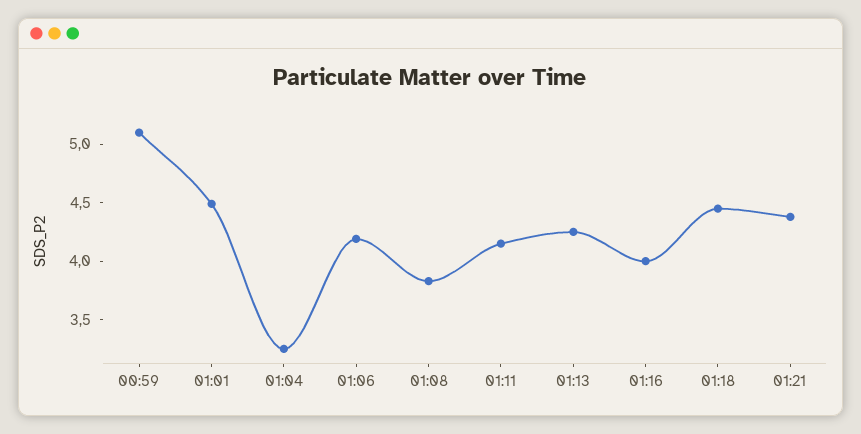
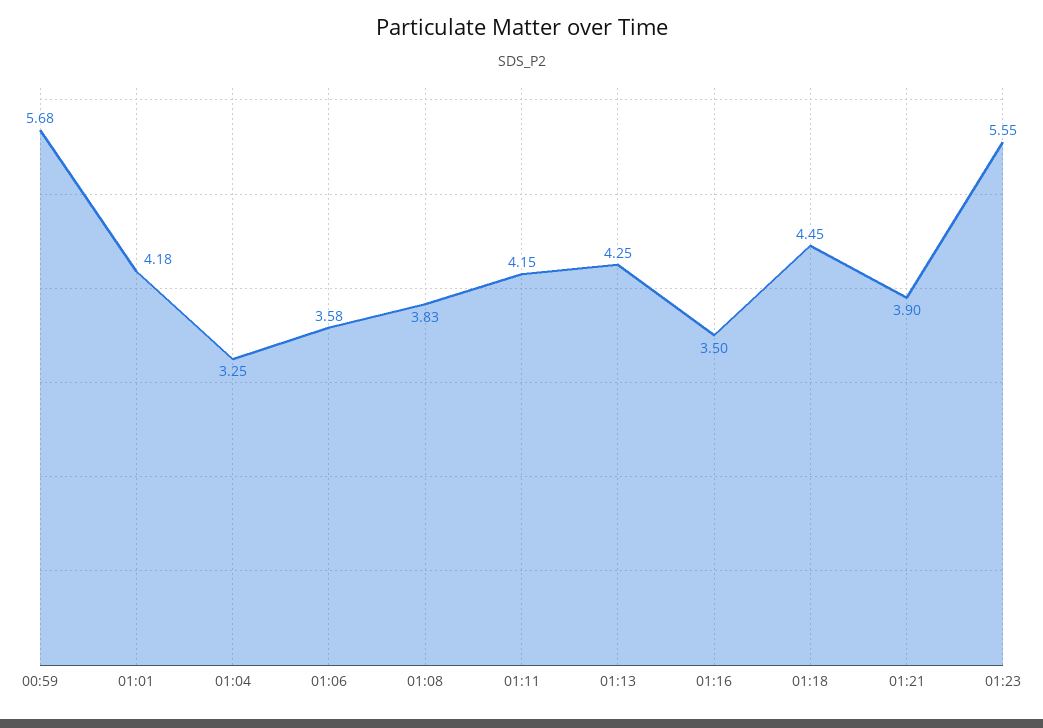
00:59: 5.1 -> 5.68
01:01: 4.5 -> 4.18
01:06: 4.2 -> 3.58
01:16: 4 -> 3.5
01:21: 4.4 -> 3.9
01:23: none -> 5.55

